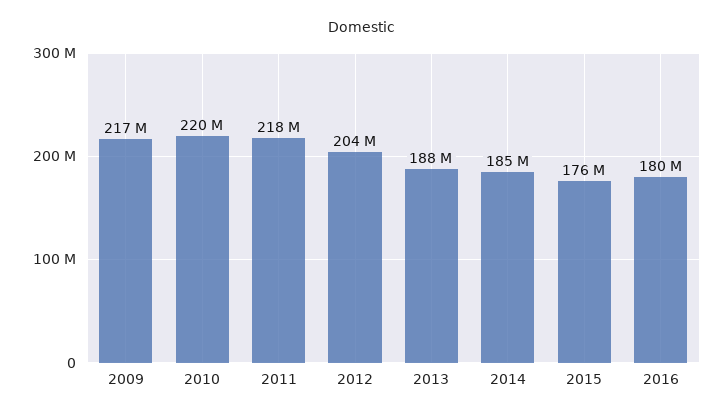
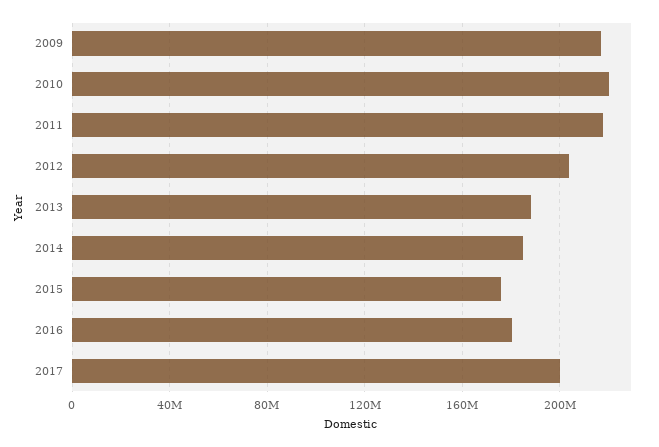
2017: none -> 200000000

